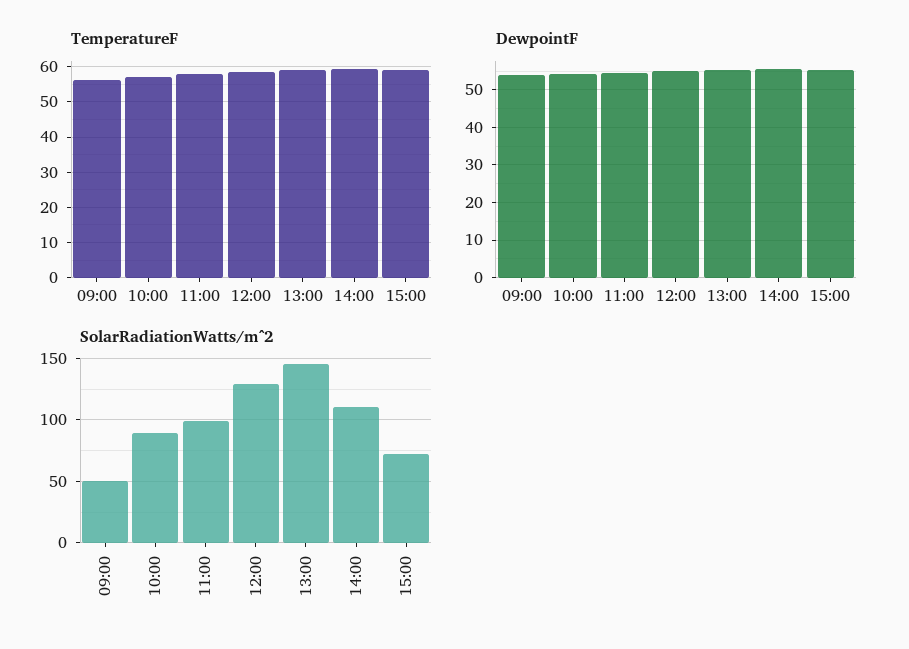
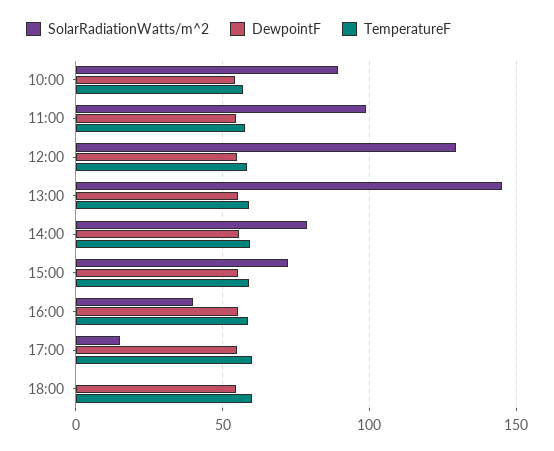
TemperatureF, 09:00: 56 -> none
DewpointF, 09:00: 54 -> none
SolarRadiationWatts/m^2, 09:00: 50 -> none
SolarRadiationWatts/m^2, 14:00: 110 -> 80
SolarRadiationWatts/m^2, 16:00: none -> 40
DewpointF, 16:00: none -> 55
TemperatureF, 16:00: none -> 60
SolarRadiationWatts/m^2, 17:00: none -> 15
DewpointF, 17:00: none -> 55
TemperatureF, 17:00: none -> 60
SolarRadiationWatts/m^2, 18:00: none -> 0
DewpointF, 18:00: none -> 55
TemperatureF, 18:00: none -> 60

